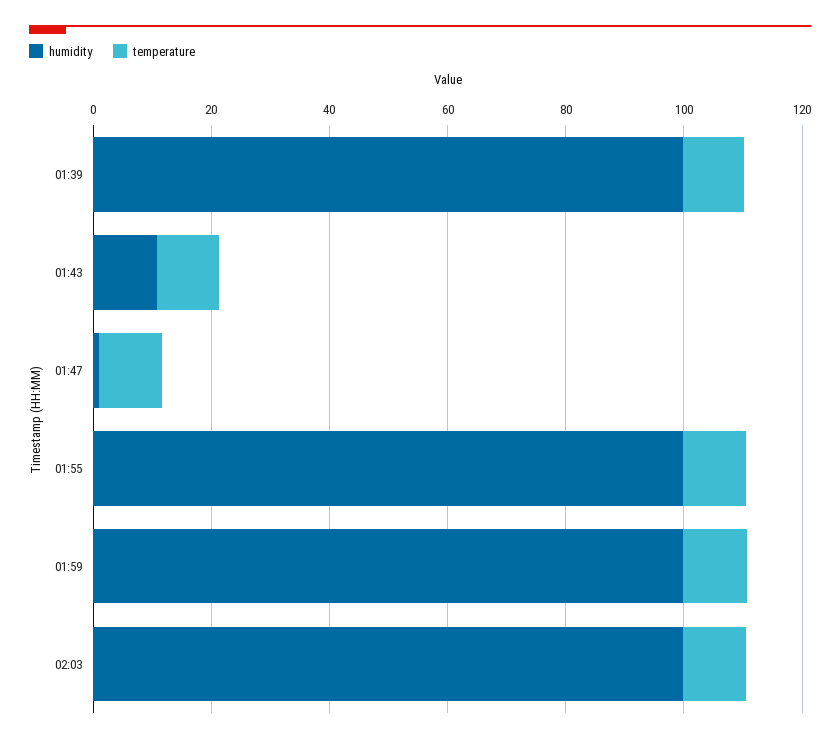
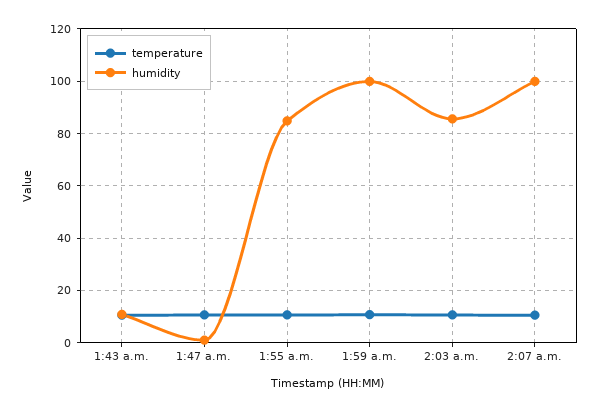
humidity, 01:39: 100 -> none
temperature, 01:39: 10 -> none
humidity, 01:55: 100 -> 85
humidity, 02:03: 100 -> 85
temperature, 2:07 a.m.: none -> 10
humidity, 2:07 a.m.: none -> 100

